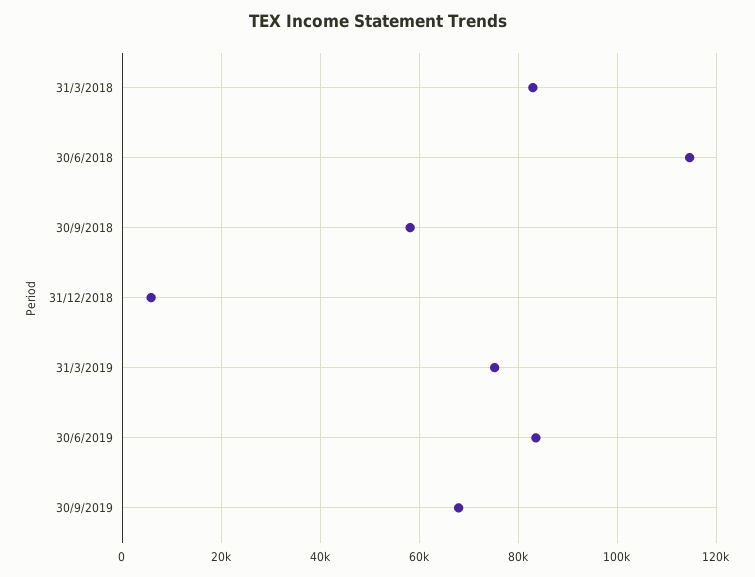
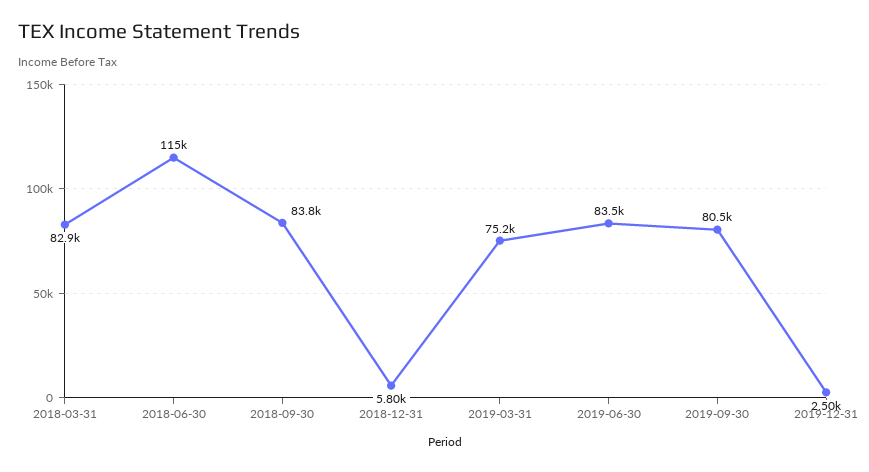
30/9/2018: 58000 -> 83800
30/9/2019: 68000 -> 80500
2019-12-31: none -> 2500

